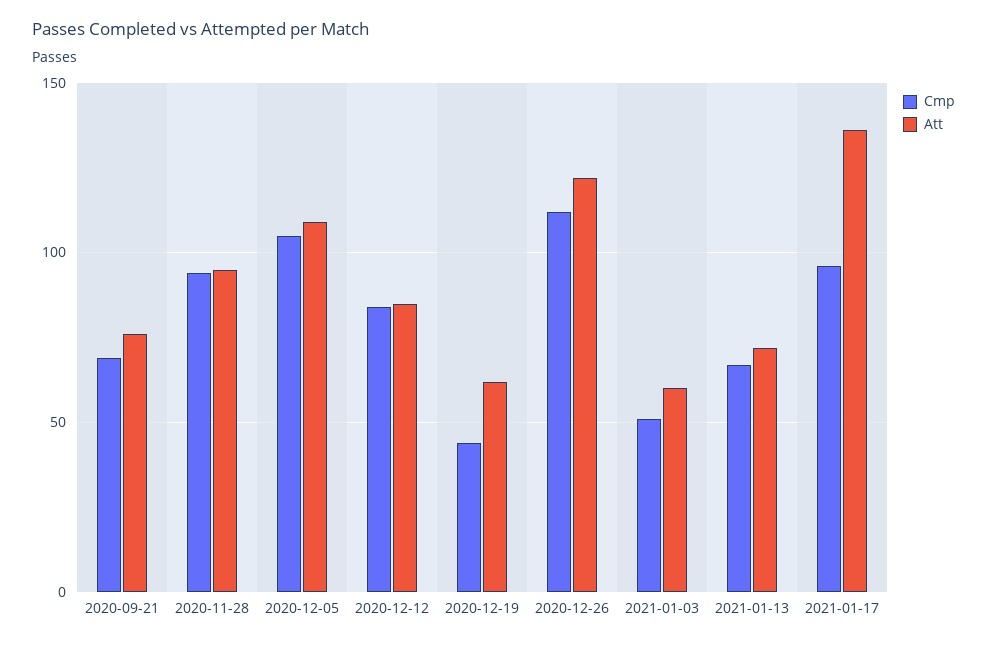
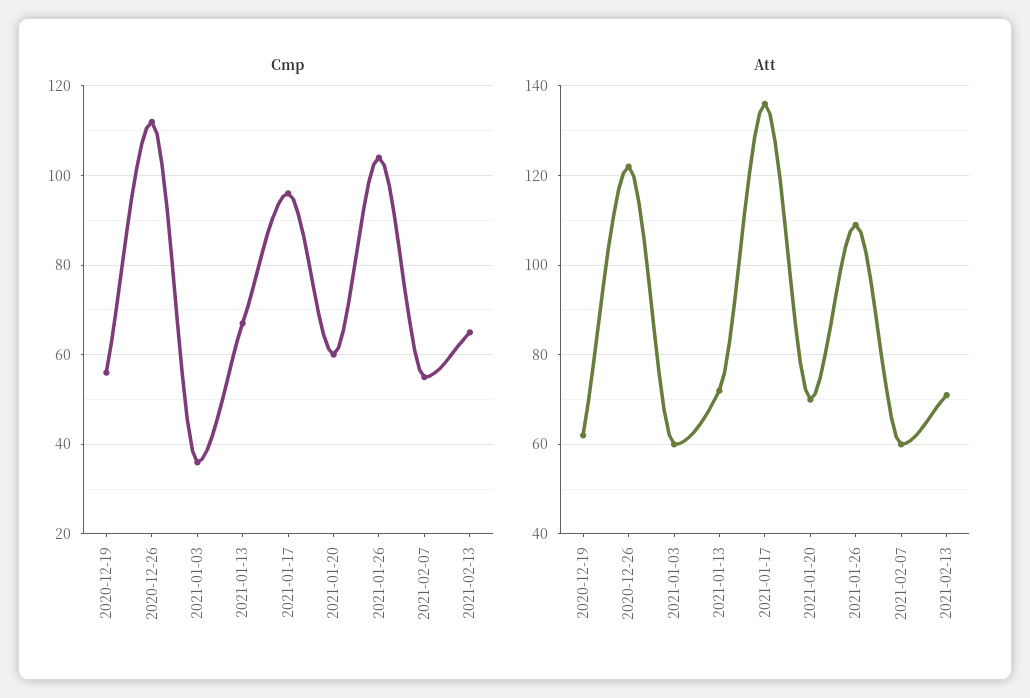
Cmp, 2020-09-21: 70 -> none
Att, 2020-09-21: 75 -> none
Cmp, 2020-11-28: 95 -> none
Att, 2020-11-28: 95 -> none
Cmp, 2020-12-05: 105 -> none
Att, 2020-12-05: 110 -> none
Cmp, 2020-12-12: 85 -> none
Att, 2020-12-12: 85 -> none
Cmp, 2020-12-19: 45 -> 55
Cmp, 2021-01-03: 50 -> 35
Cmp, 2021-01-20: none -> 60
Cmp, 2021-01-26: none -> 105
Cmp, 2021-02-07: none -> 55
Cmp, 2021-02-13: none -> 65
Att, 2021-01-20: none -> 70
Att, 2021-01-26: none -> 110
Att, 2021-02-07: none -> 60
Att, 2021-02-13: none -> 70

